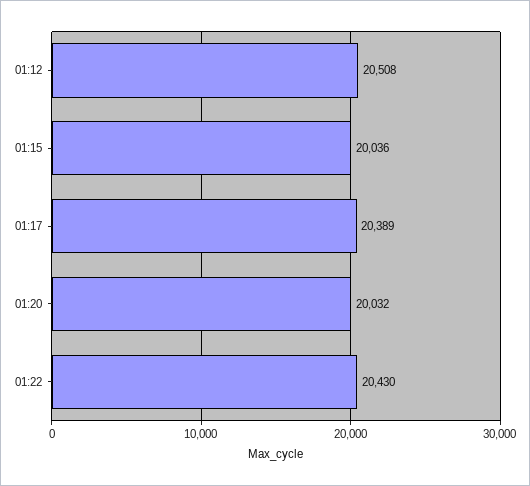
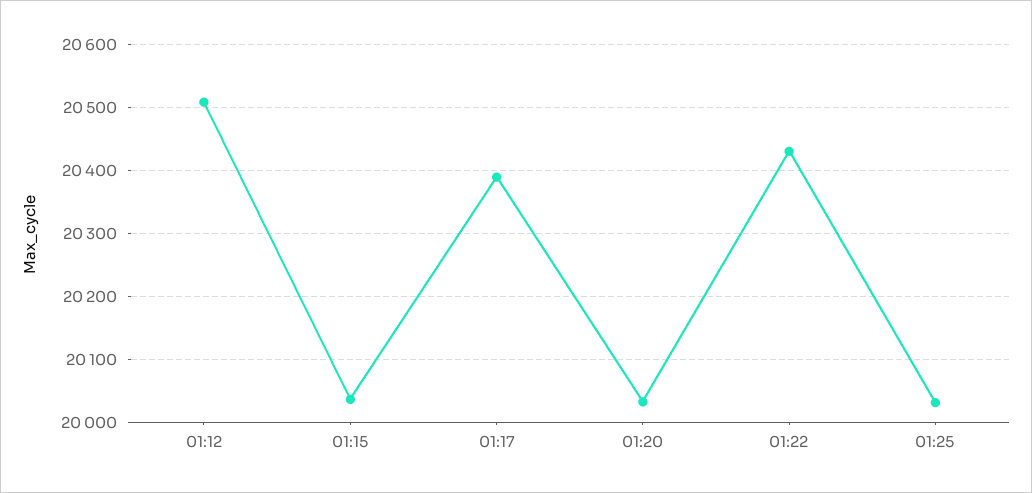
01:25: none -> 20030

